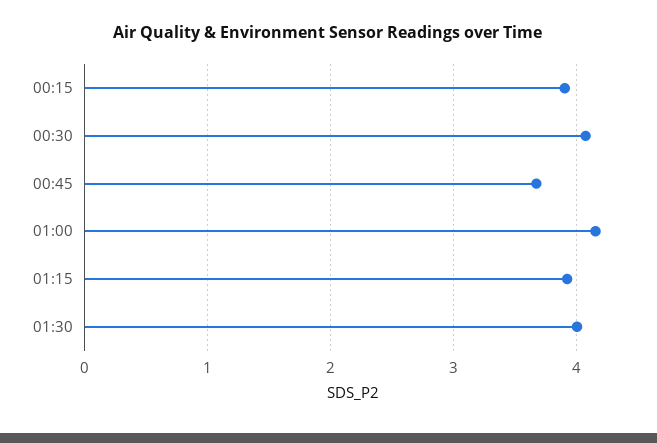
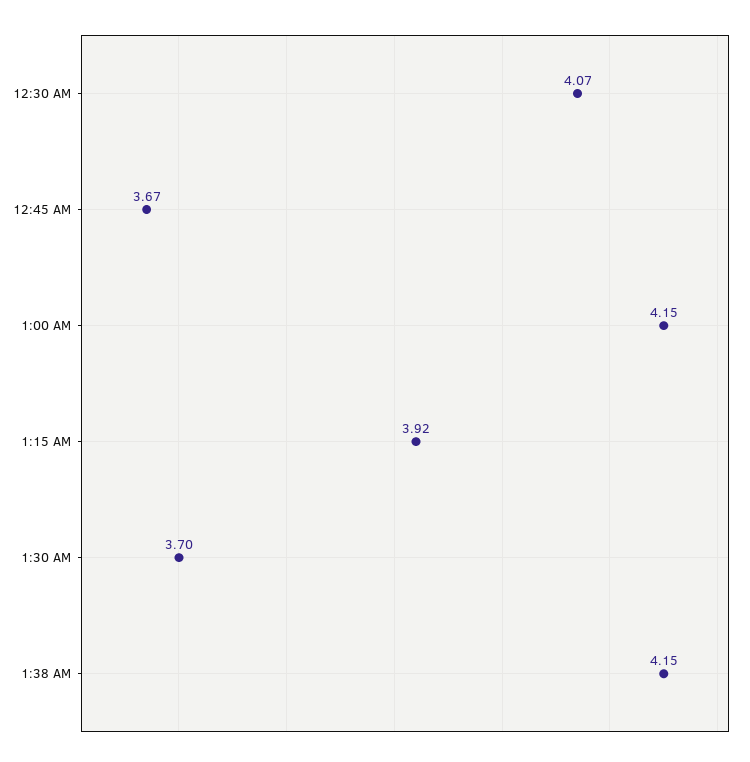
00:15: 3.9 -> none
01:30: 4 -> 3.7
1:38 AM: none -> 4.15

